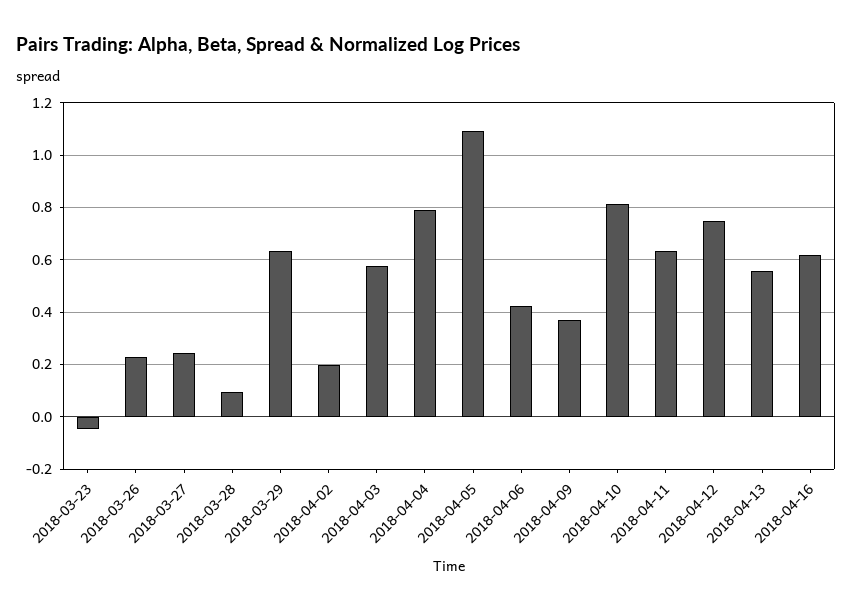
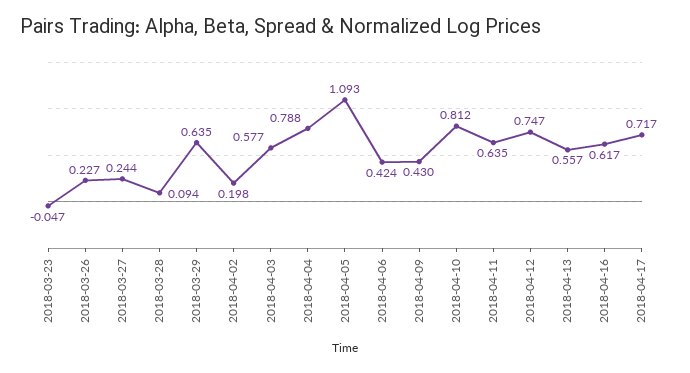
2018-04-09: 0.375 -> 0.43
2018-04-17: none -> 0.717

